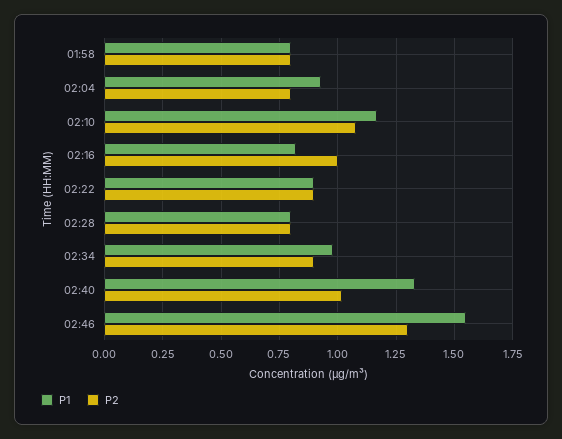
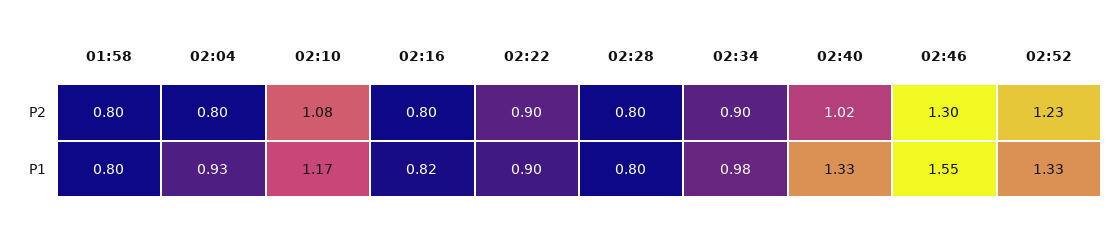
P2, 02:16: 1 -> 0.8
P2, 02:52: none -> 1.23
P1, 02:52: none -> 1.33

